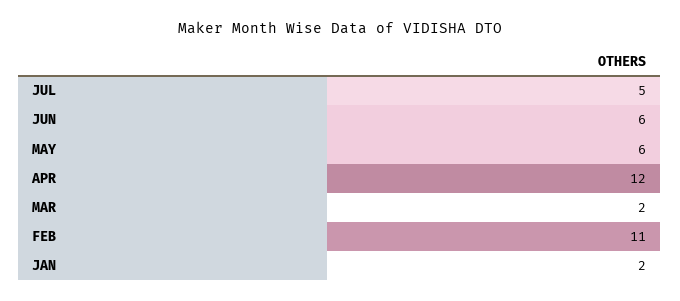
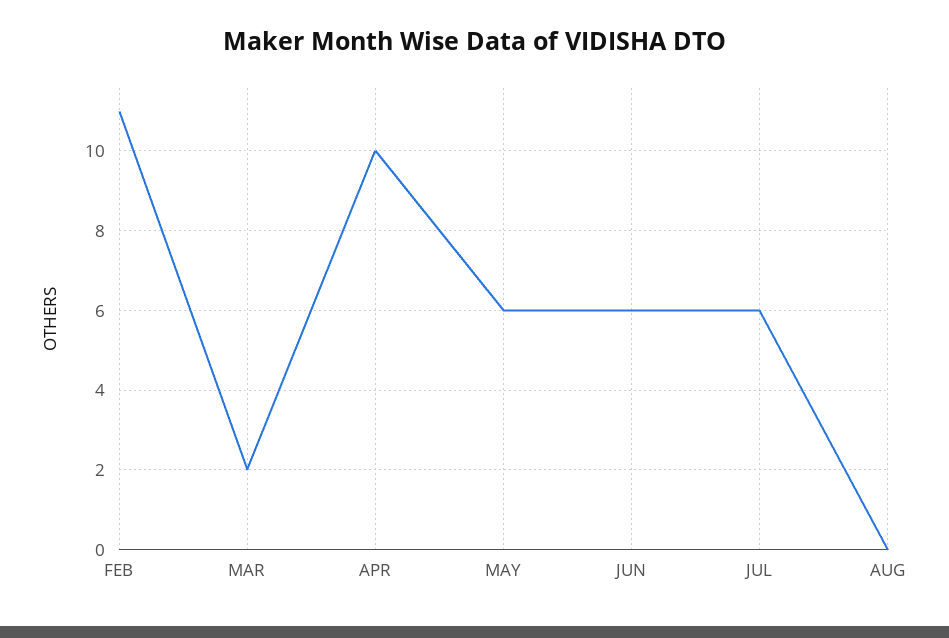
JUL: 5 -> 6
APR: 12 -> 10
JAN: 2 -> none
AUG: none -> 0

